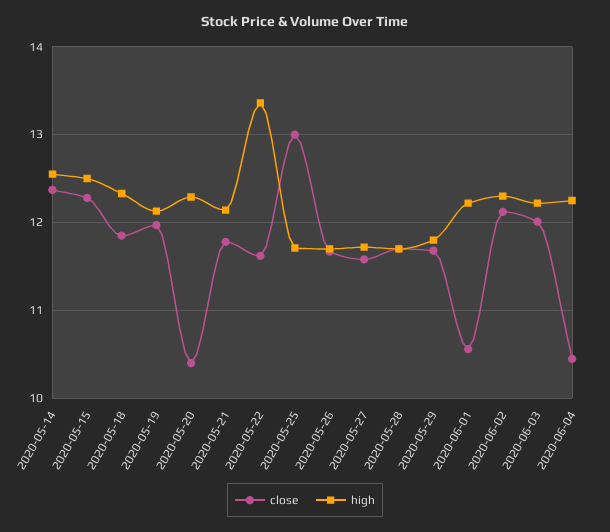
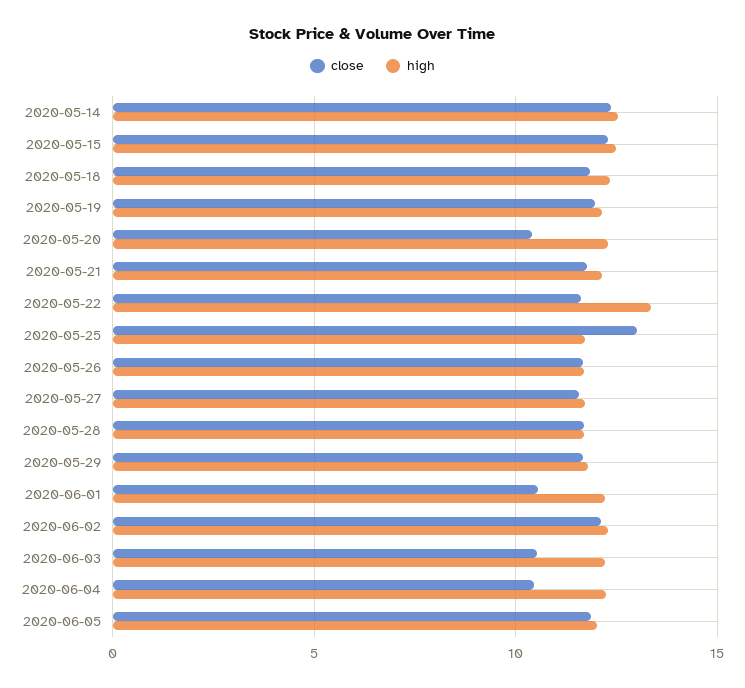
close, 2020-06-03: 12 -> 10.5
close, 2020-06-05: none -> 12
high, 2020-06-05: none -> 12

